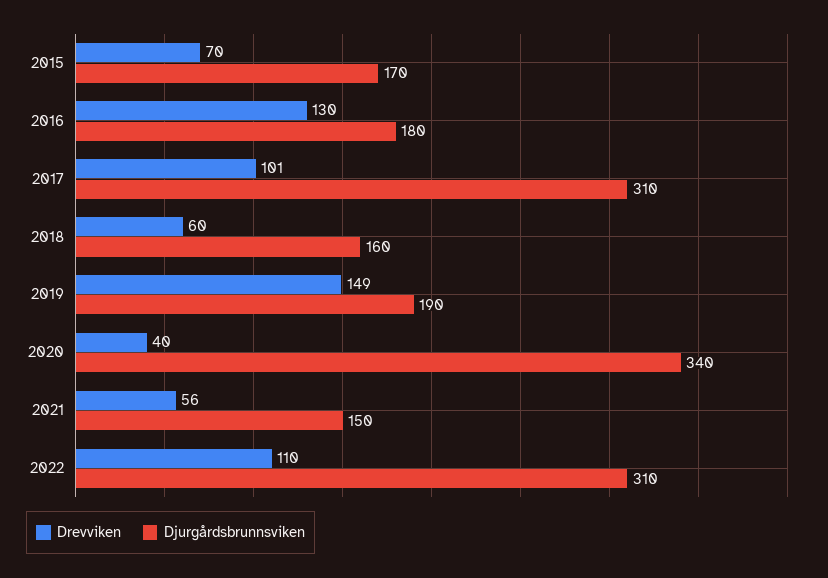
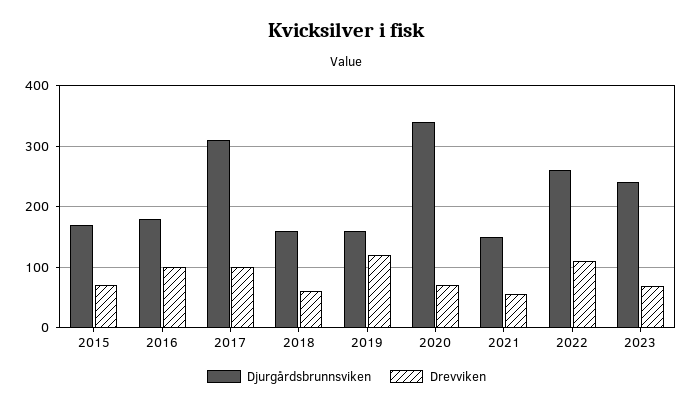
Drevviken, 2016: 130 -> 100
Drevviken, 2019: 149 -> 120
Djurgårdsbrunnsviken, 2019: 190 -> 160
Drevviken, 2020: 40 -> 70
Djurgårdsbrunnsviken, 2022: 310 -> 260
Djurgårdsbrunnsviken, 2023: none -> 240
Drevviken, 2023: none -> 70

